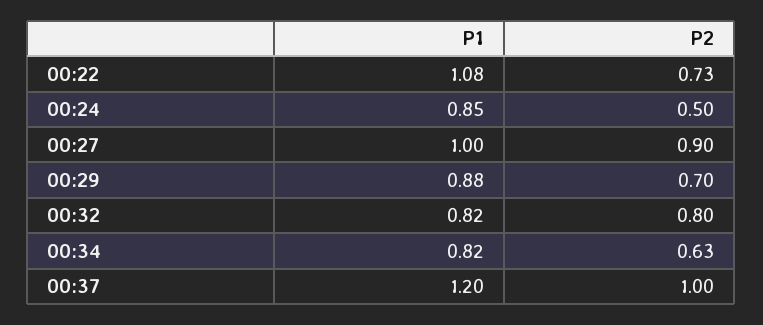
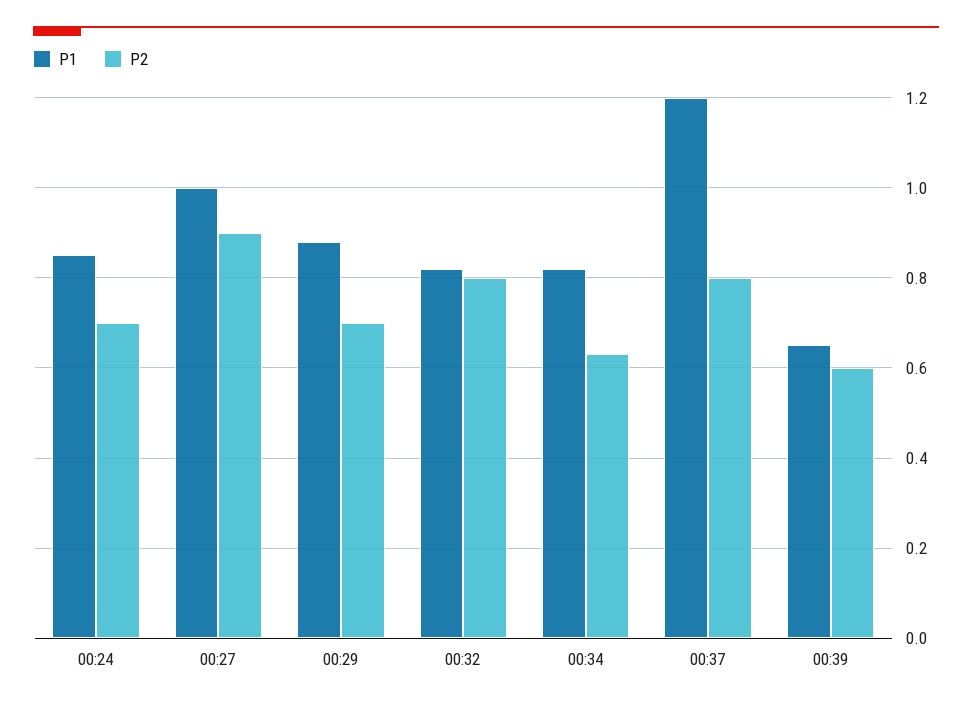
P1, 00:22: 1.08 -> none
P2, 00:22: 0.73 -> none
P2, 00:24: 0.5 -> 0.7
P2, 00:37: 1 -> 0.8
P1, 00:39: none -> 0.65
P2, 00:39: none -> 0.6

